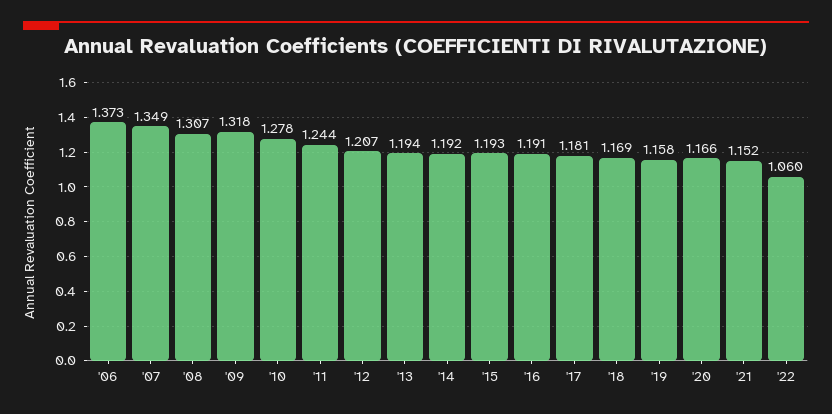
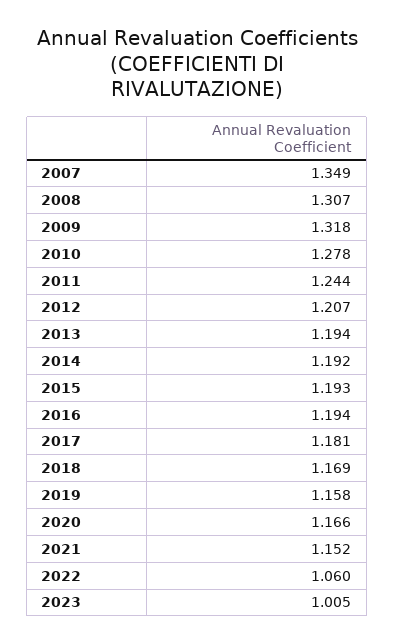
'06: 1.373 -> none
'16: 1.191 -> 1.194
2023: none -> 1.005

